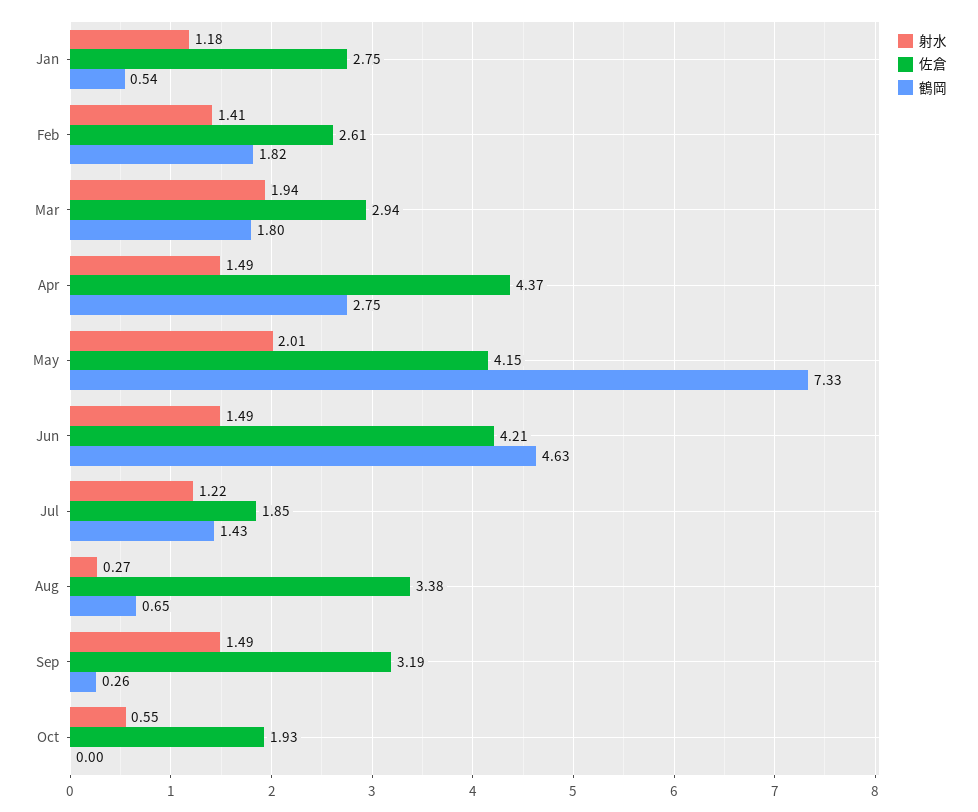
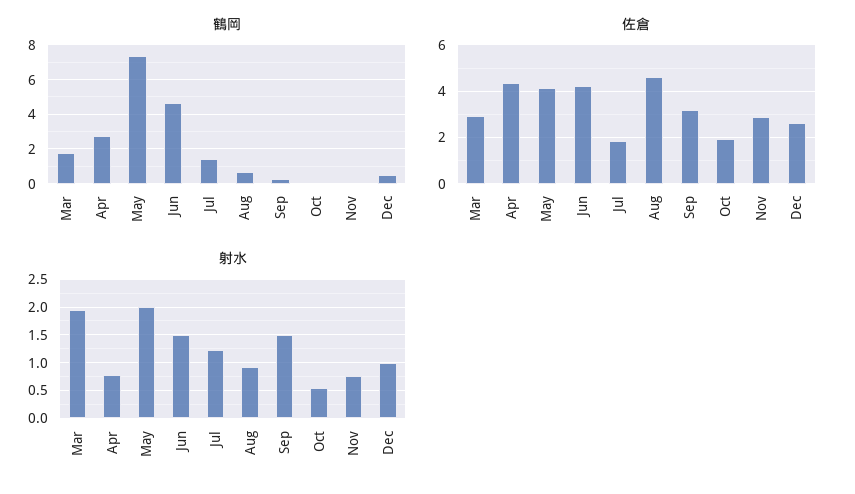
射水, Jan: 1.18 -> none
佐倉, Jan: 2.75 -> none
鶴岡, Jan: 0.54 -> none
射水, Feb: 1.41 -> none
佐倉, Feb: 2.61 -> none
鶴岡, Feb: 1.82 -> none
射水, Apr: 1.49 -> 0.75
射水, Aug: 0.27 -> 1
佐倉, Aug: 3.38 -> 4.5
鶴岡, Nov: none -> 0
鶴岡, Dec: none -> 0.5
佐倉, Nov: none -> 3
佐倉, Dec: none -> 2.5
射水, Nov: none -> 0.75
射水, Dec: none -> 1

